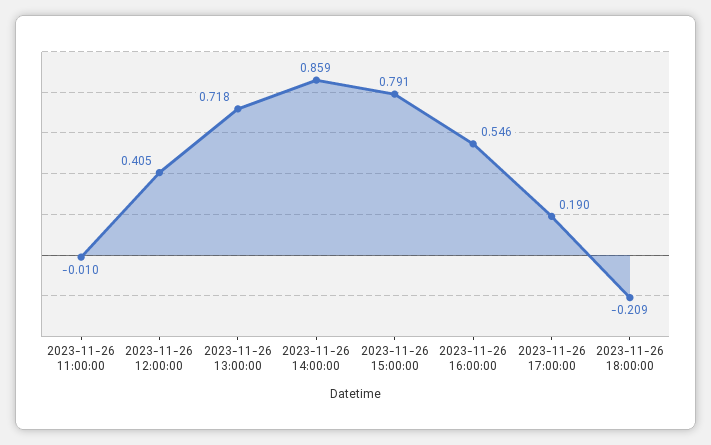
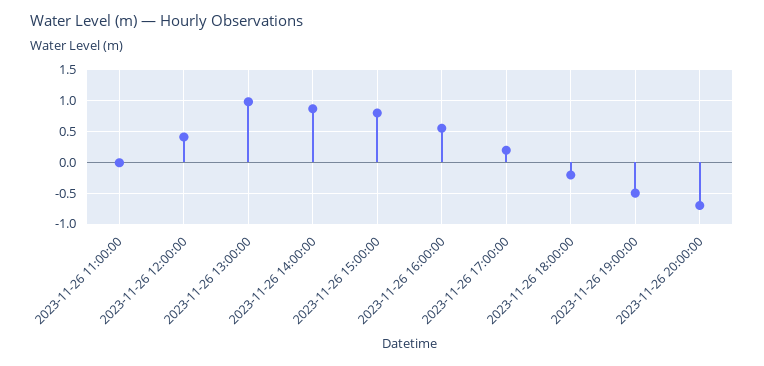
2023-11-26 13:00:00: 0.718 -> 1
2023-11-26 19:00:00: none -> -0.5
2023-11-26 20:00:00: none -> -0.7

